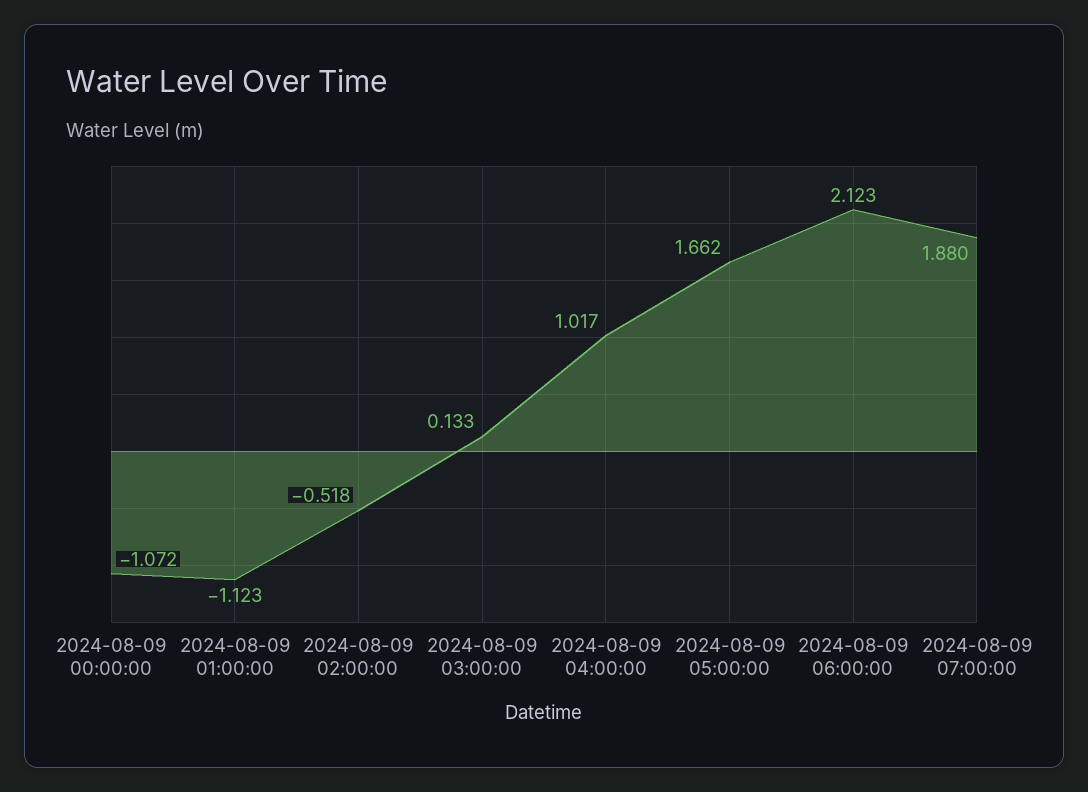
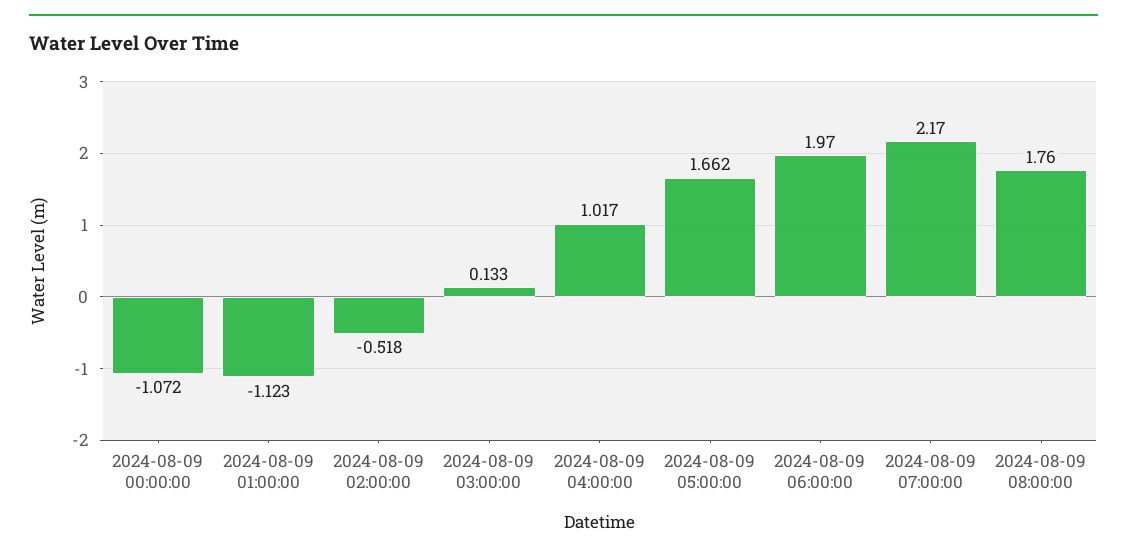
2024-08-09 06:00:00: 2.123 -> 1.97
2024-08-09 07:00:00: 1.88 -> 2.17
2024-08-09 08:00:00: none -> 1.76

